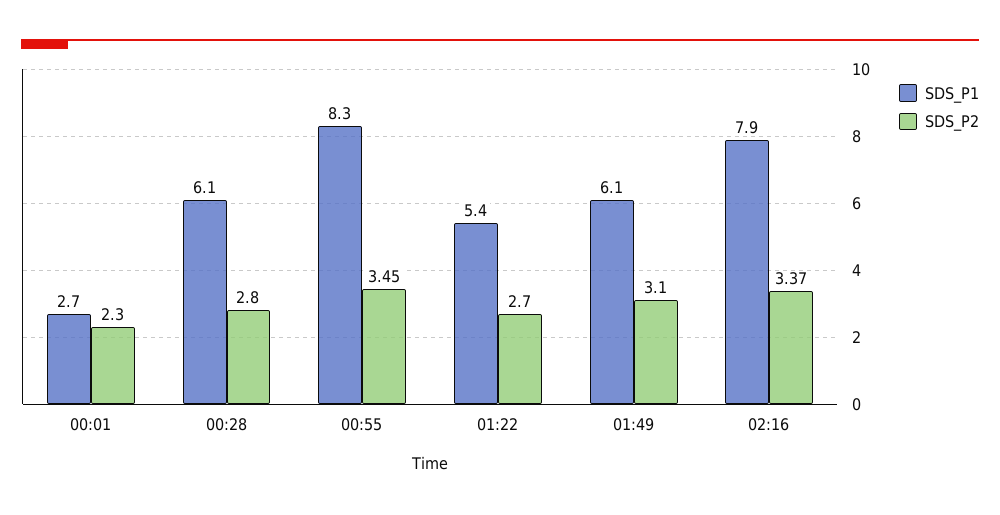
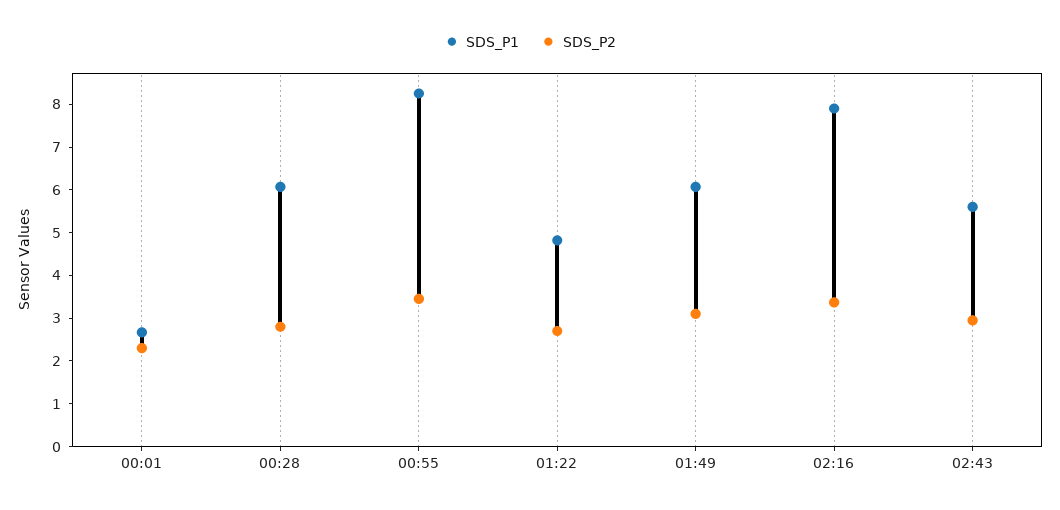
SDS_P1, 01:22: 5.4 -> 4.8
SDS_P1, 02:43: none -> 5.6
SDS_P2, 02:43: none -> 3

